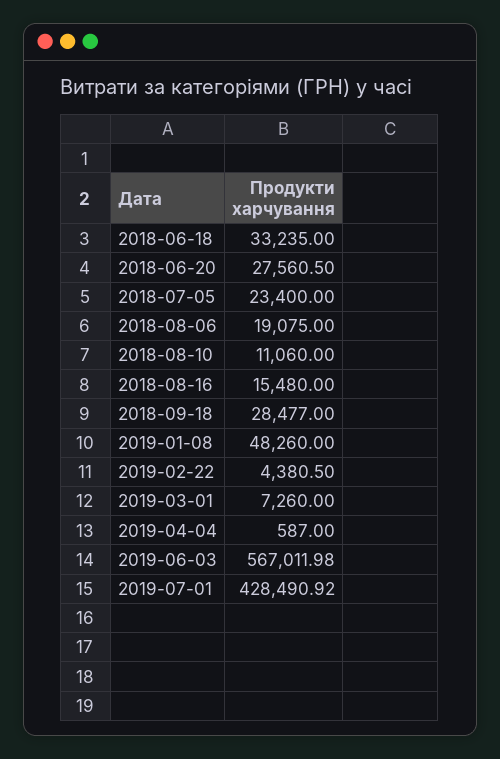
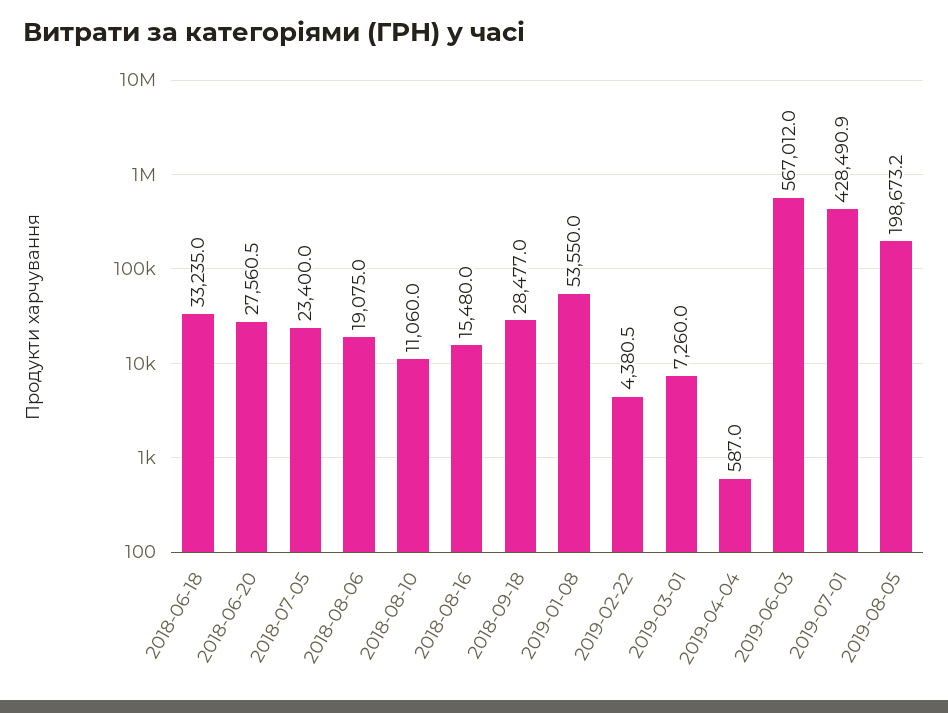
2019-01-08: 48260 -> 53550
2019-08-05: none -> 198673.2

